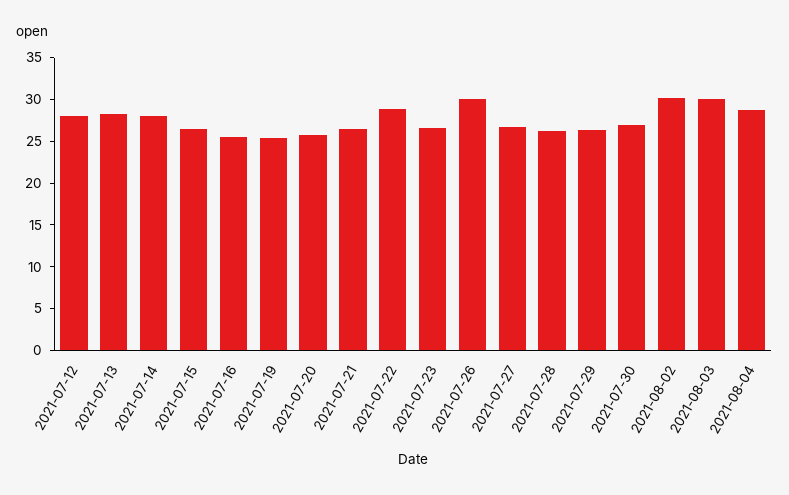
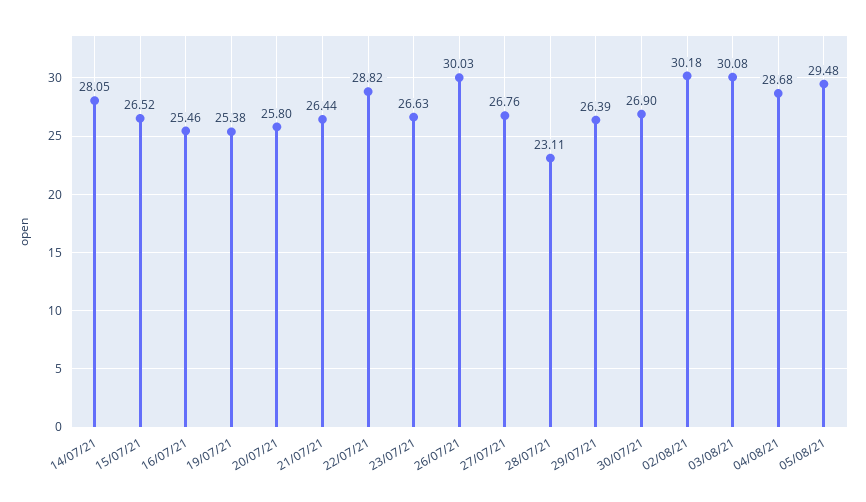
2021-07-12: 28 -> none
2021-07-13: 28 -> none
2021-07-28: 26 -> 23.11
05/08/21: none -> 29.48

